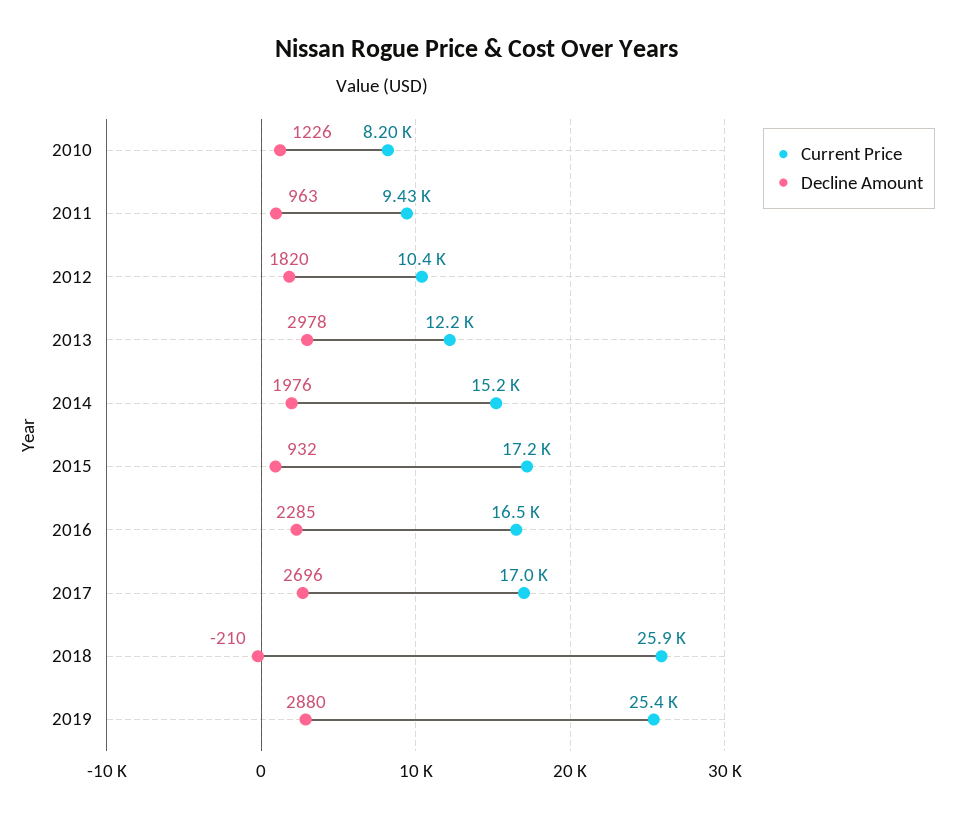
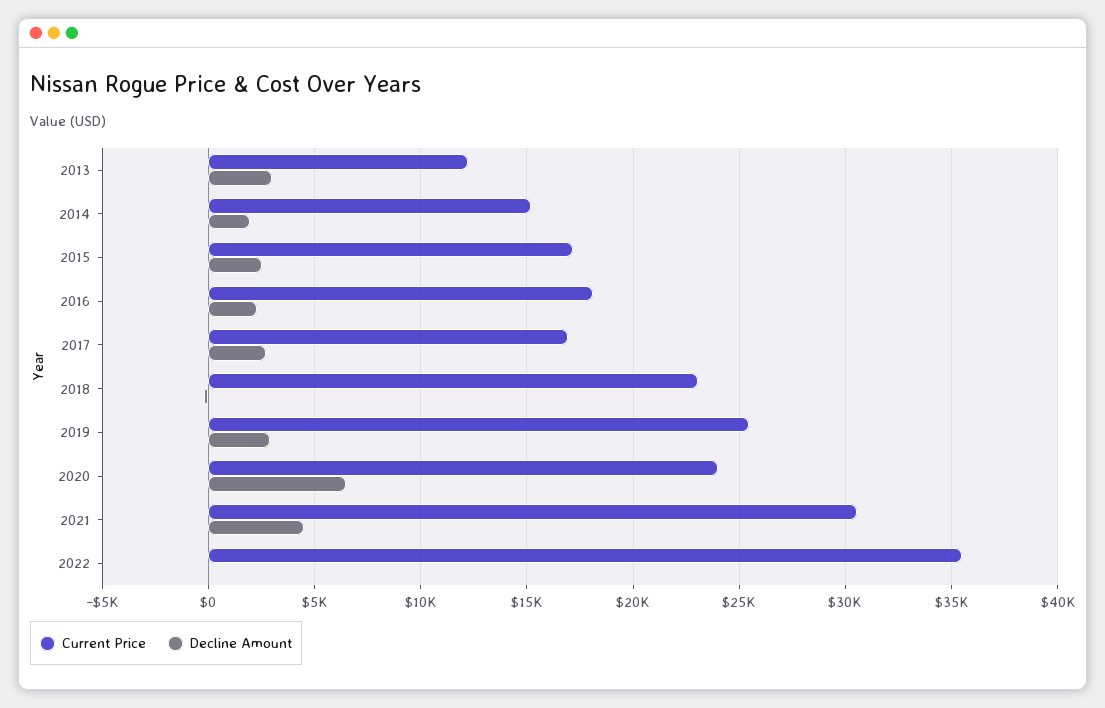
Current Price, 2010: 8200 -> none
Decline Amount, 2010: 1226 -> none
Current Price, 2011: 9430 -> none
Decline Amount, 2011: 963 -> none
Current Price, 2012: 10400 -> none
Decline Amount, 2012: 1820 -> none
Decline Amount, 2015: 932 -> 2500
Current Price, 2016: 16500 -> 18000
Current Price, 2018: 25900 -> 23000
Current Price, 2020: none -> 24000
Decline Amount, 2020: none -> 6500
Current Price, 2021: none -> 30500
Decline Amount, 2021: none -> 4500
Current Price, 2022: none -> 35500
Decline Amount, 2022: none -> 0

